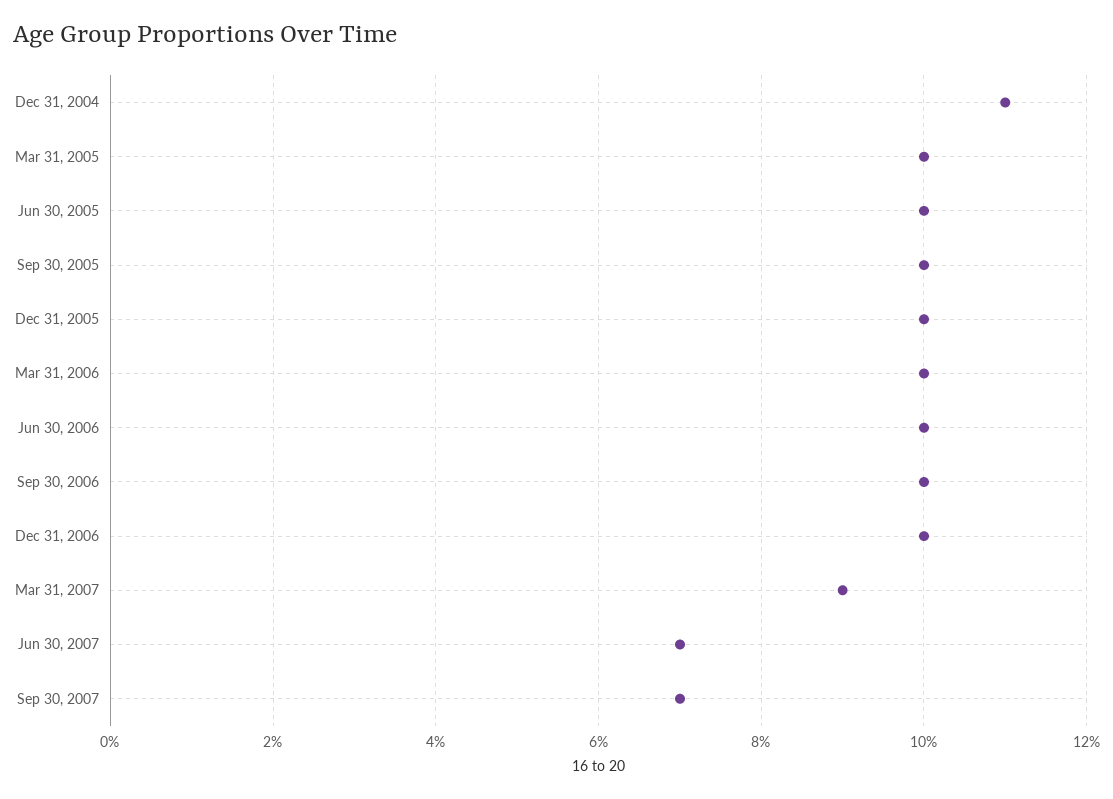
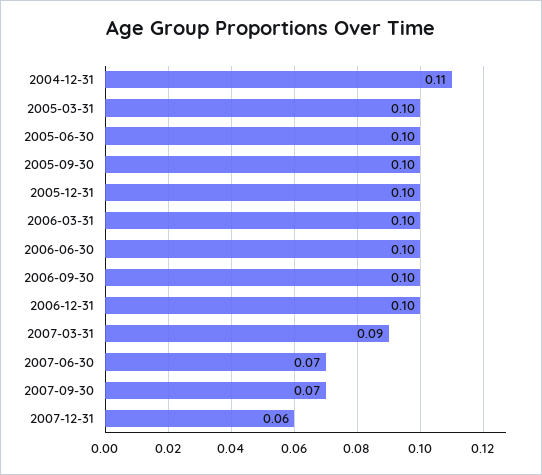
2007-12-31: none -> 0.06

